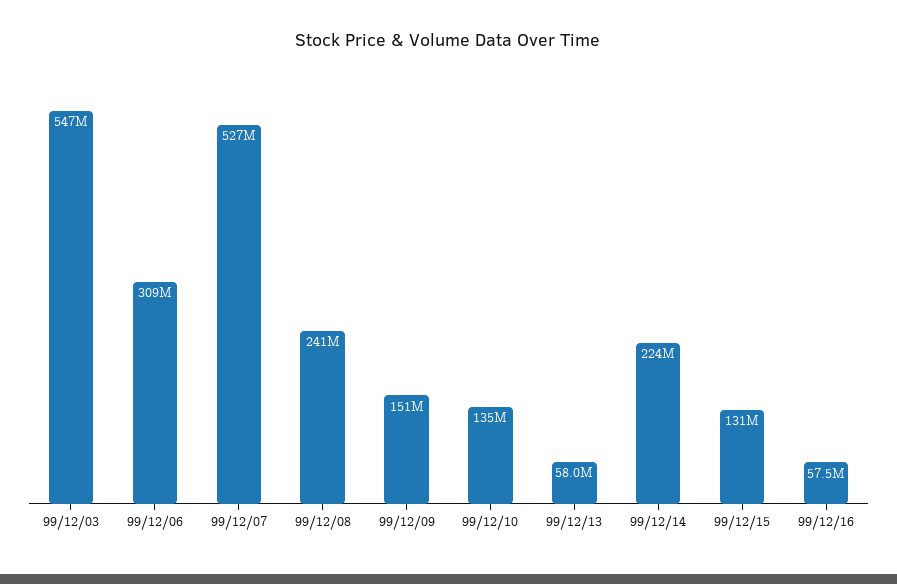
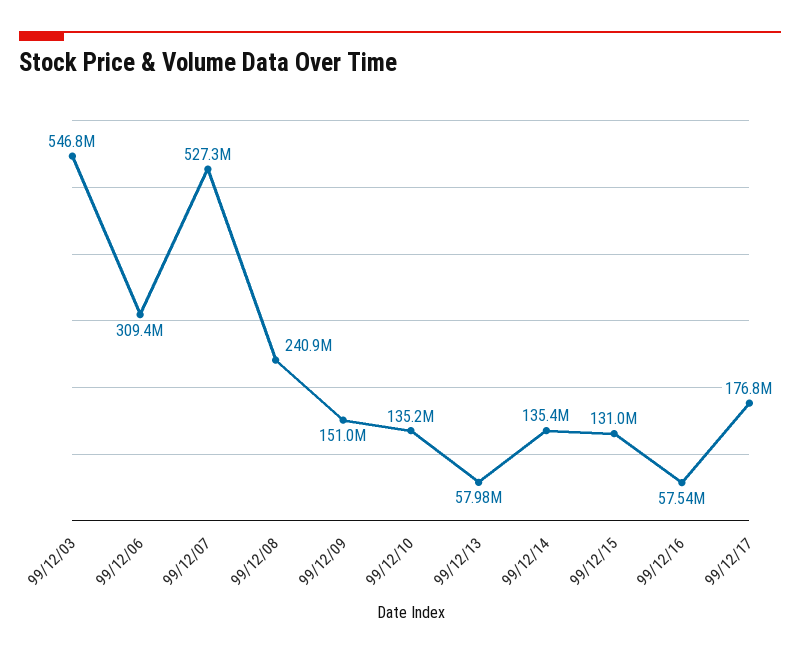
99/12/14: 224000000 -> 135400000
99/12/17: none -> 176800000

